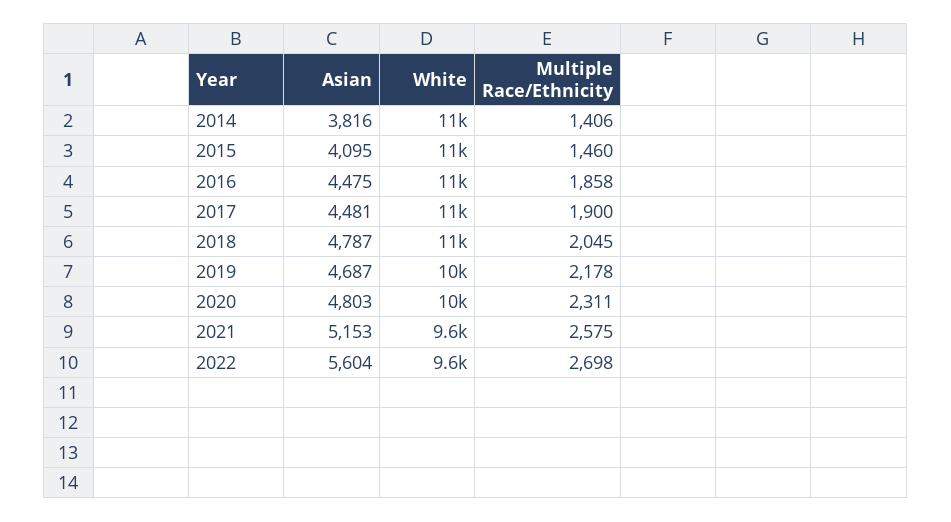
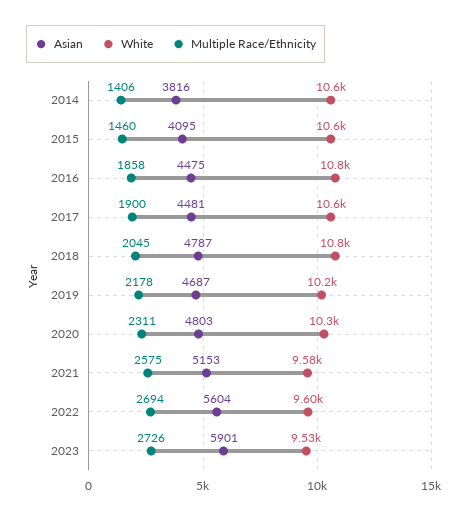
Multiple Race/Ethnicity, 2022: 2698 -> 2694
Asian, 2023: none -> 5901
White, 2023: none -> 9530
Multiple Race/Ethnicity, 2023: none -> 2726

